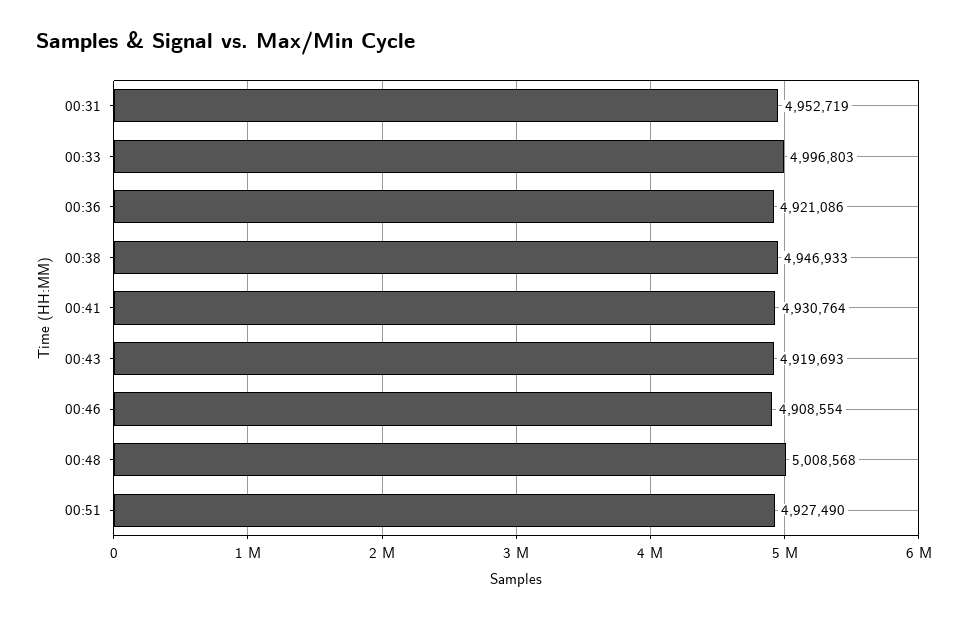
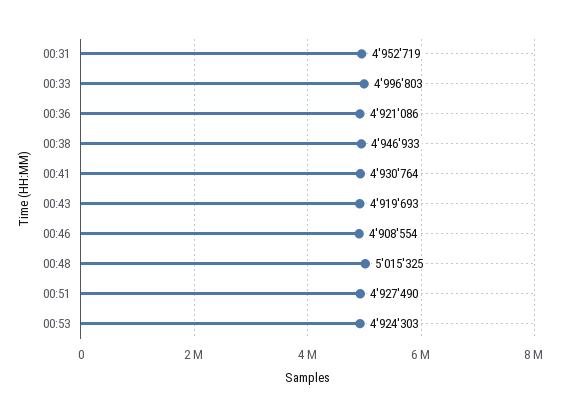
00:48: 5008568 -> 5015325
00:53: none -> 4924303

